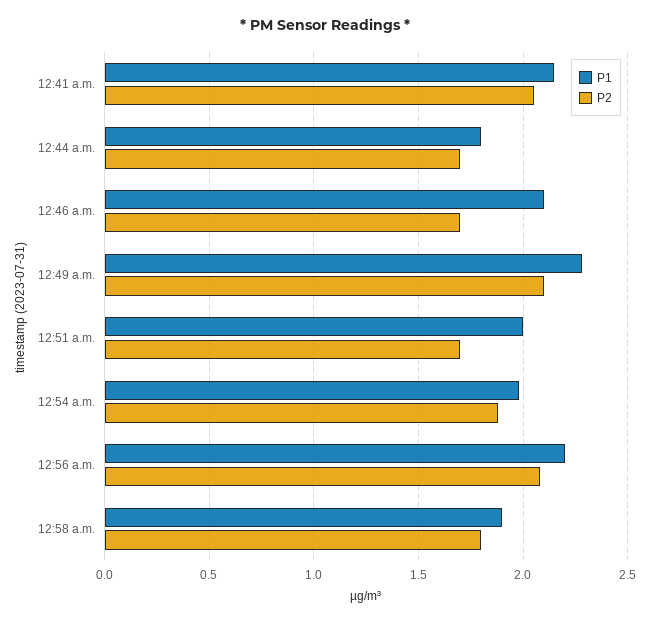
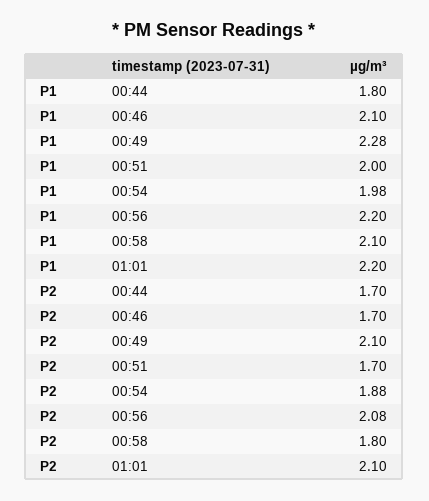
P1, 12:41 a.m.: 2.15 -> none
P2, 12:41 a.m.: 2.05 -> none
P1, 12:58 a.m.: 1.9 -> 2.1
P1, 01:01: none -> 2.2
P2, 01:01: none -> 2.1

